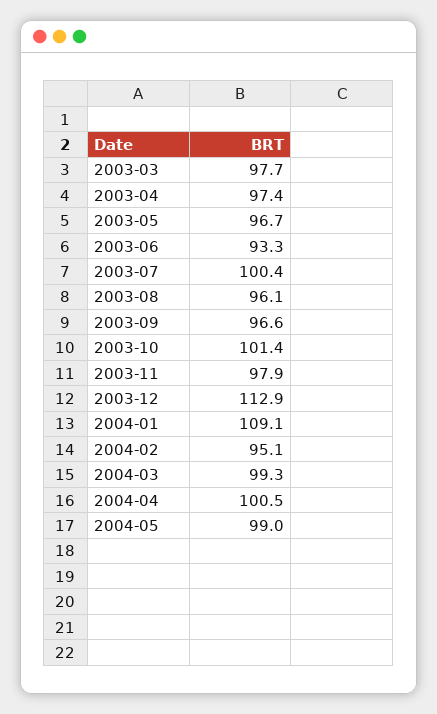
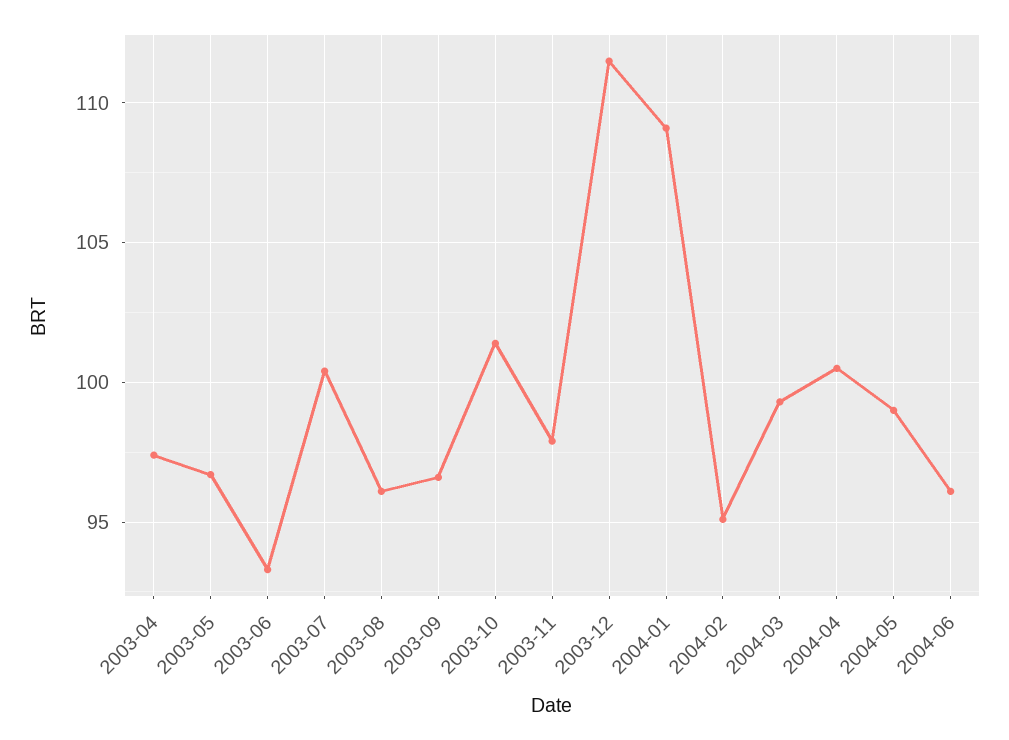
2003-03: 97.7 -> none
2003-12: 112.9 -> 111.5
2004-06: none -> 96

